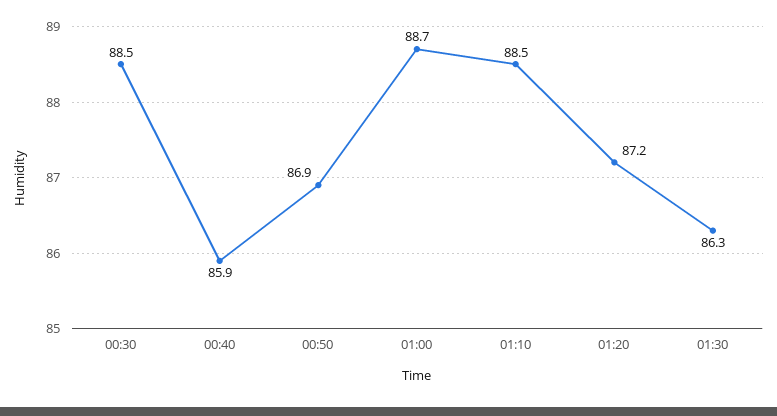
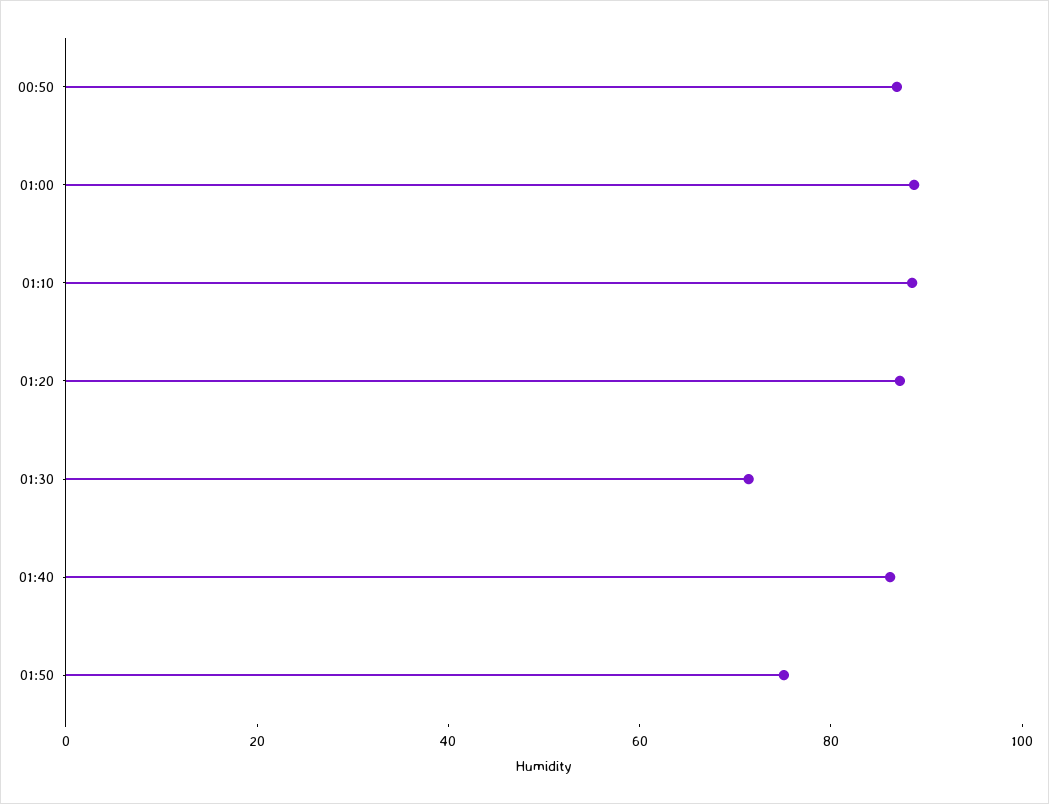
00:30: 88.5 -> none
00:40: 85.9 -> none
01:30: 86.3 -> 70
01:40: none -> 85
01:50: none -> 75

